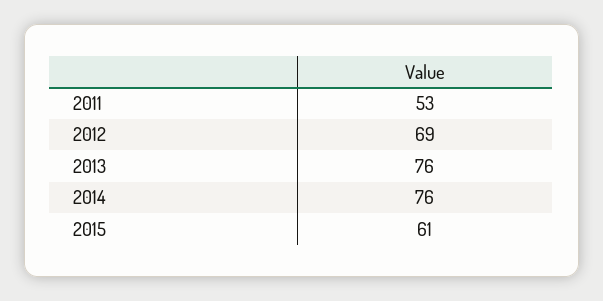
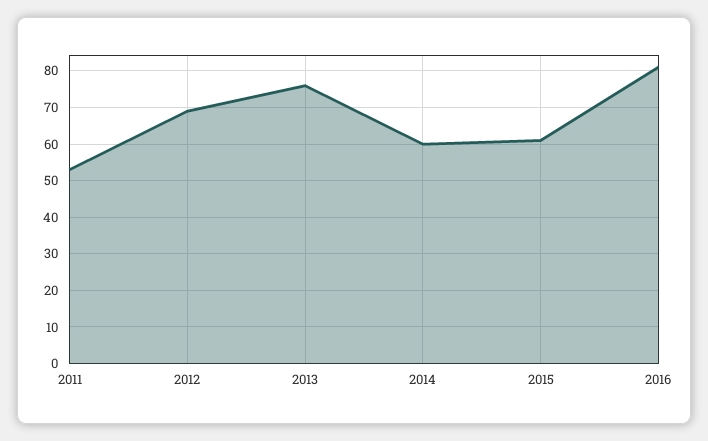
2014: 76 -> 60
2016: none -> 80

